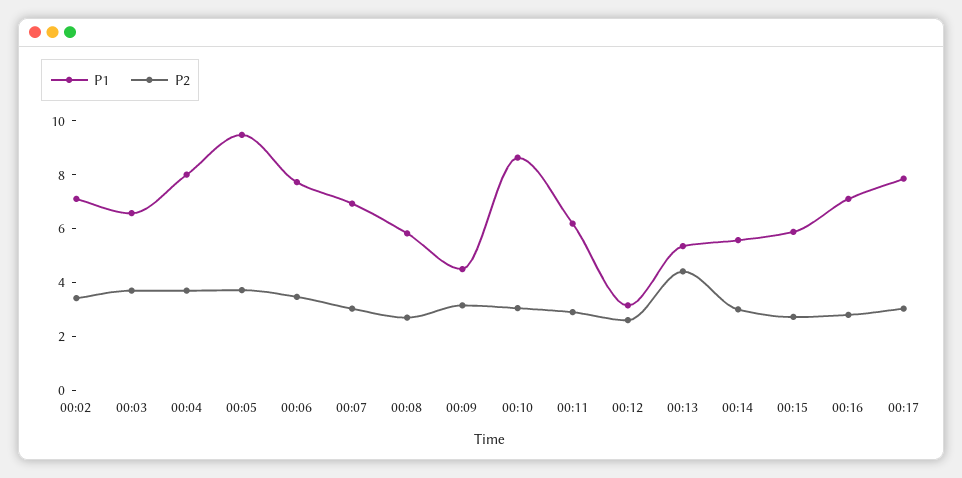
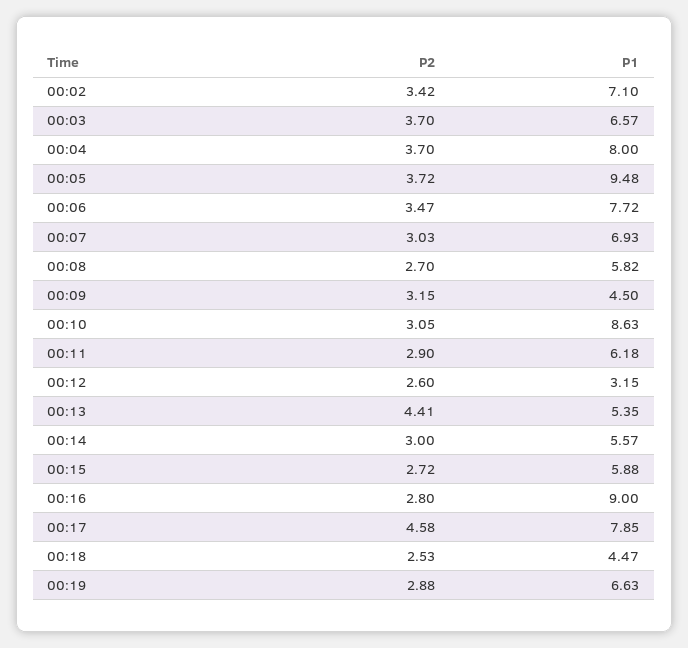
P1, 00:16: 7 -> 9
P2, 00:17: 3 -> 4.58
P2, 00:18: none -> 2.53
P1, 00:18: none -> 4.47
P2, 00:19: none -> 2.88
P1, 00:19: none -> 6.63

